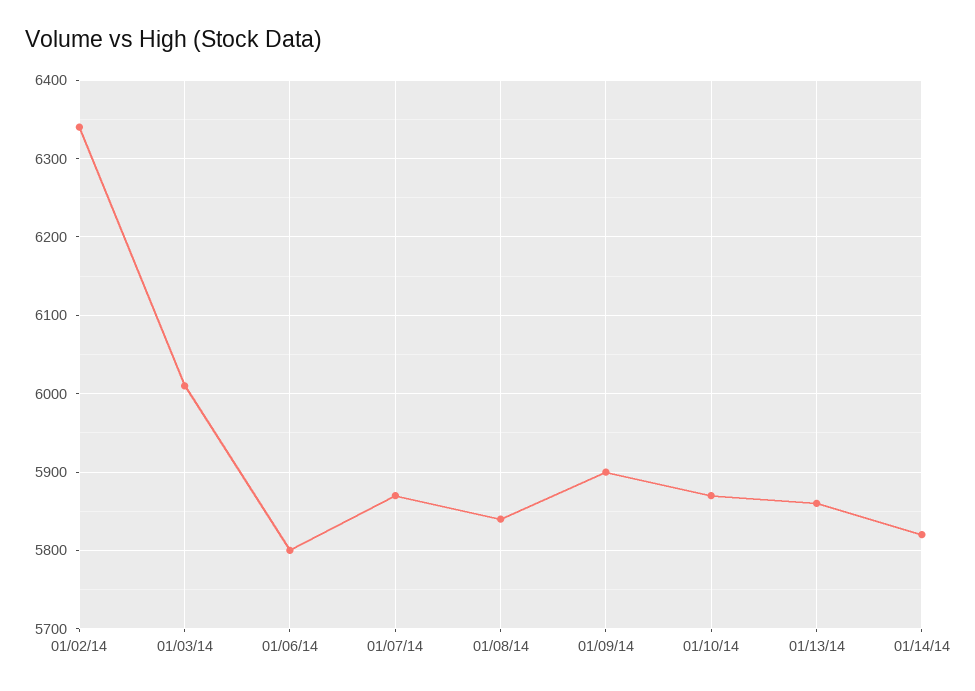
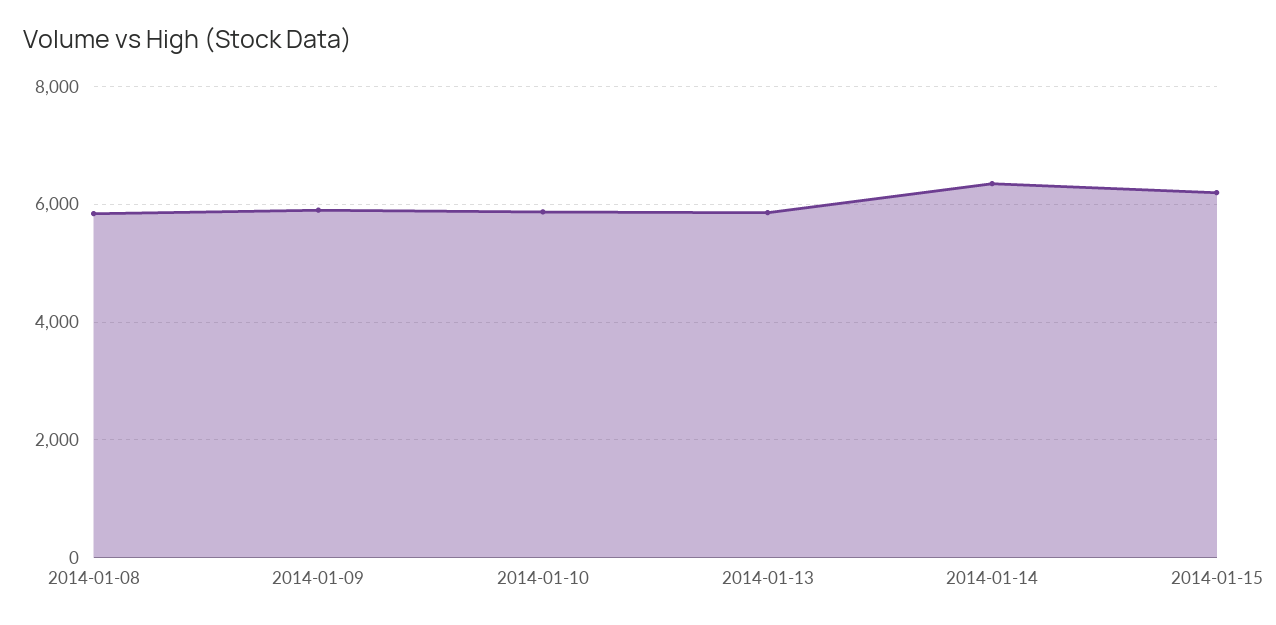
01/02/14: 6340 -> none
01/03/14: 6010 -> none
01/06/14: 5800 -> none
01/07/14: 5870 -> none
01/14/14: 5820 -> 6400
2014-01-15: none -> 6200

